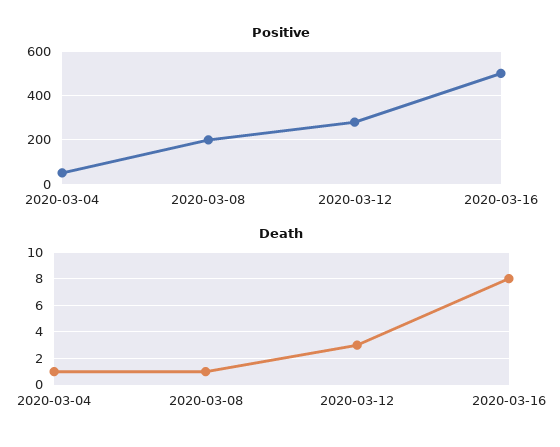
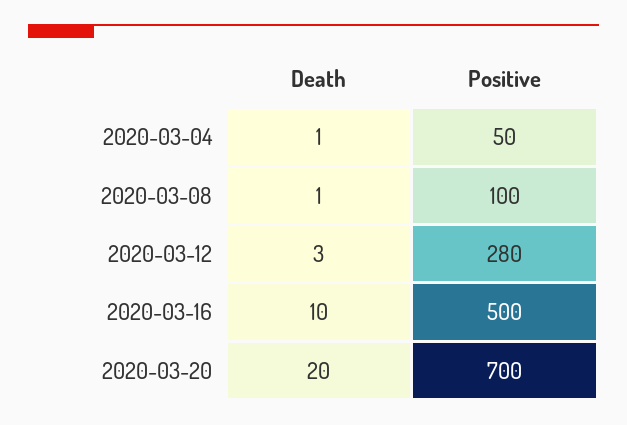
Positive, 2020-03-08: 200 -> 100
Death, 2020-03-16: 8 -> 10
Death, 2020-03-20: none -> 20
Positive, 2020-03-20: none -> 700

